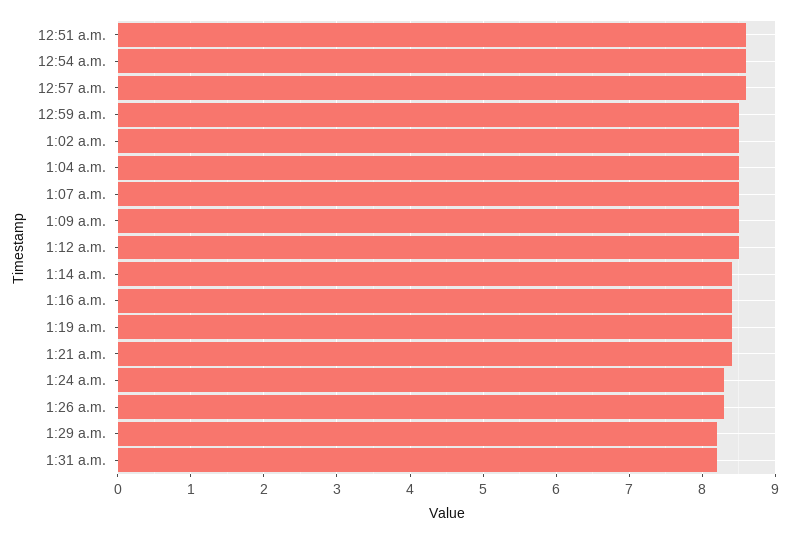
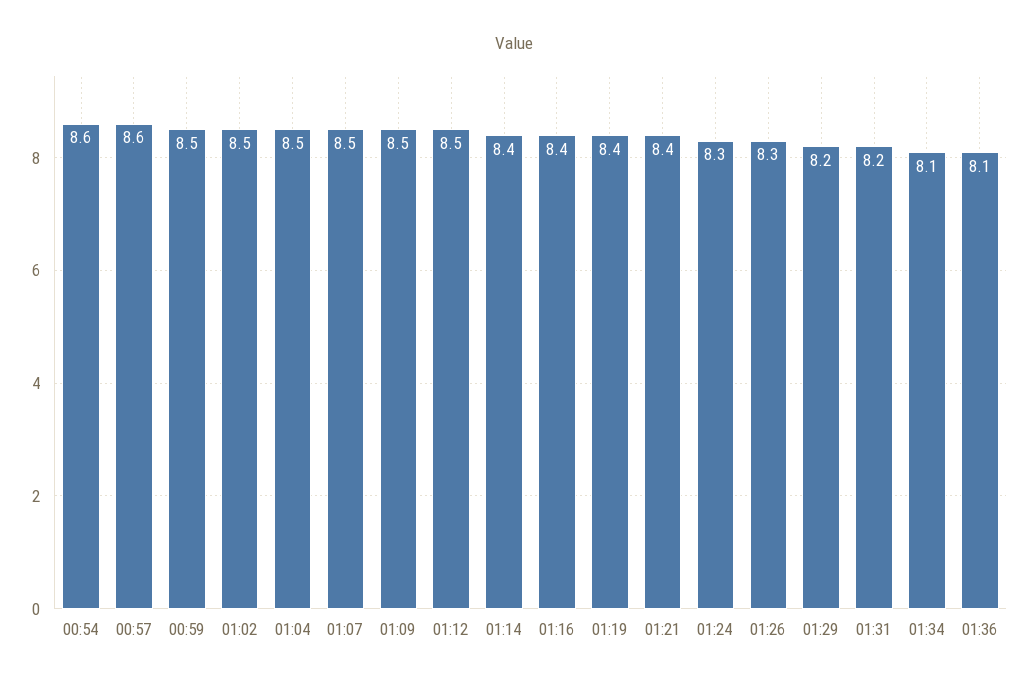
12:51 a.m.: 8.6 -> none
01:34: none -> 8.1
01:36: none -> 8.1

